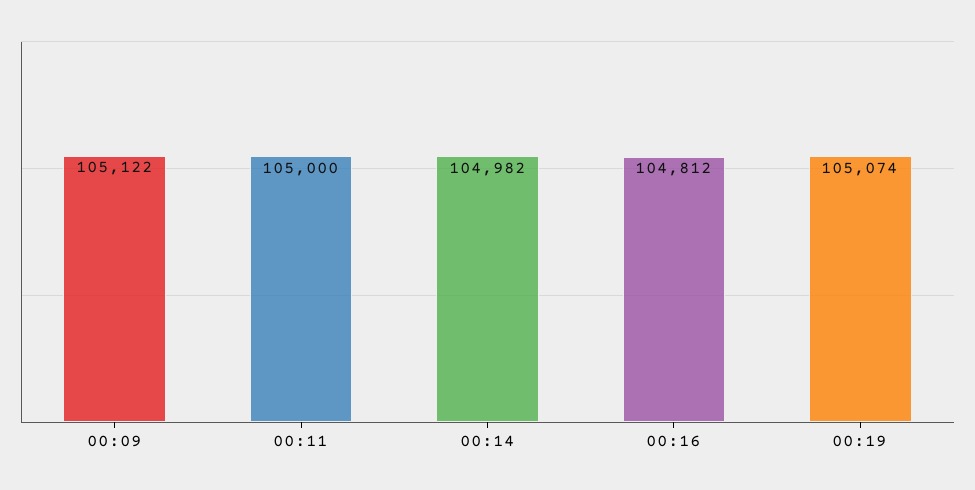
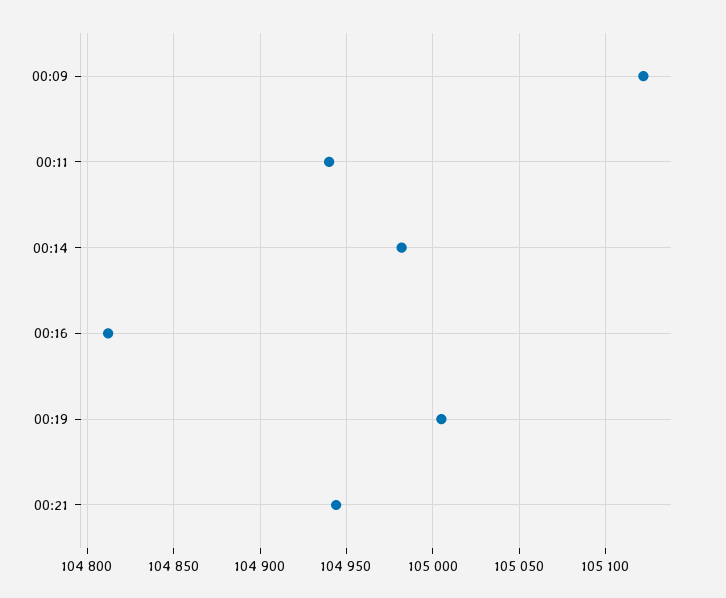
00:11: 105000 -> 104940
00:19: 105074 -> 105005
00:21: none -> 104945

